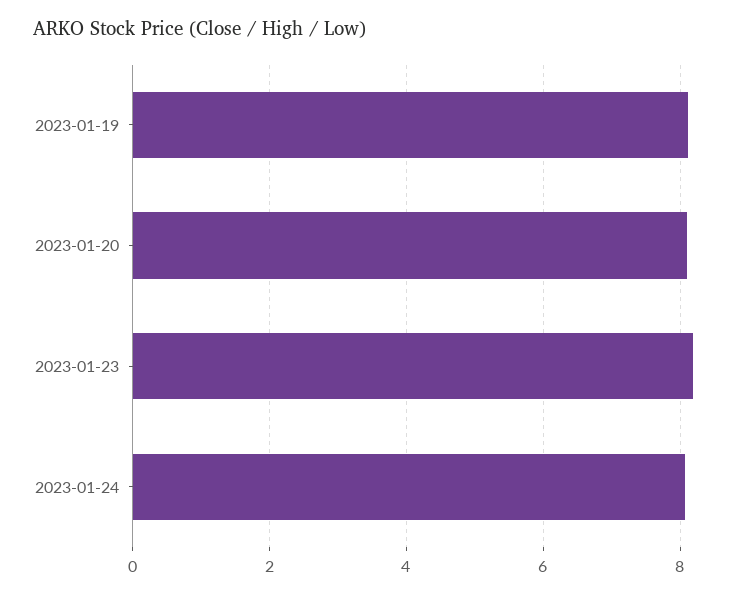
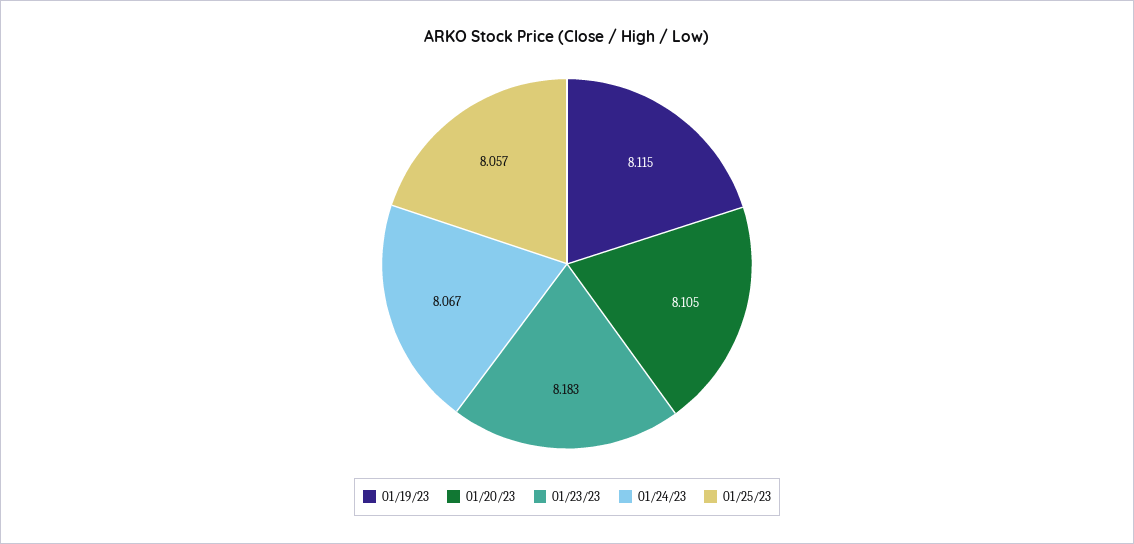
01/25/23: none -> 8.057

